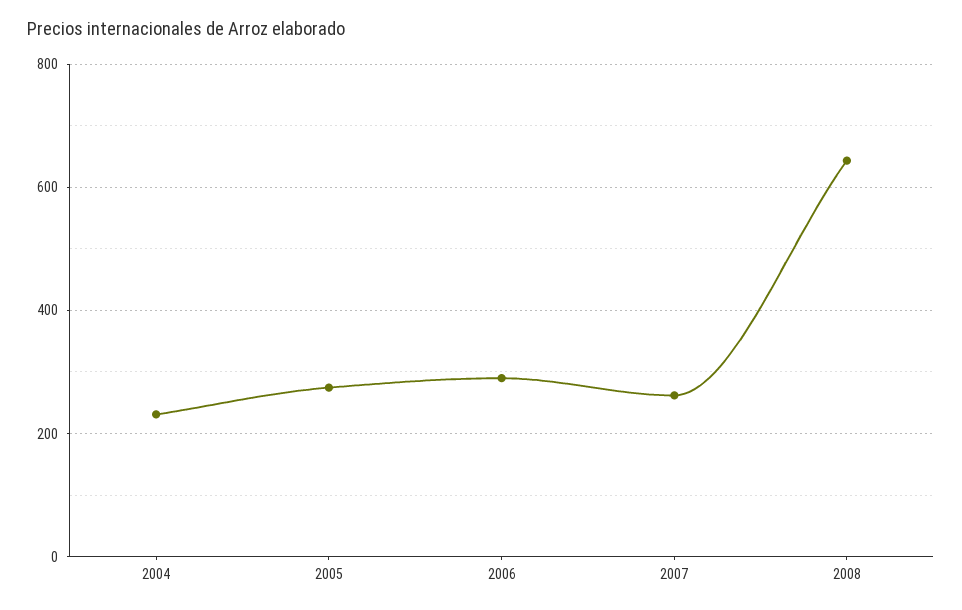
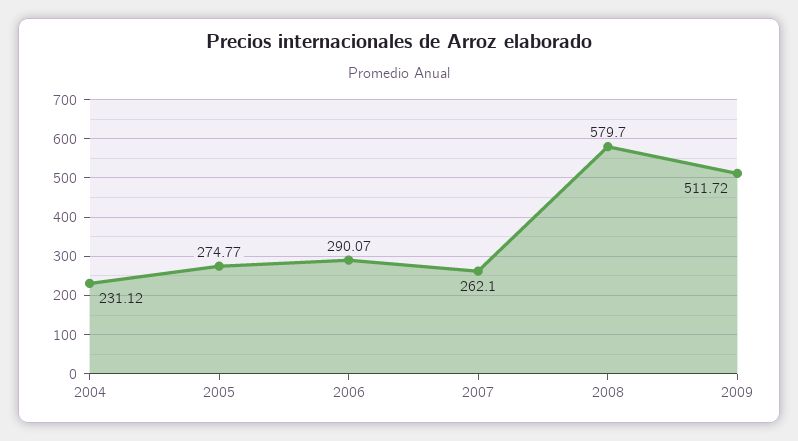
2008: 640 -> 579.7
2009: none -> 511.72

